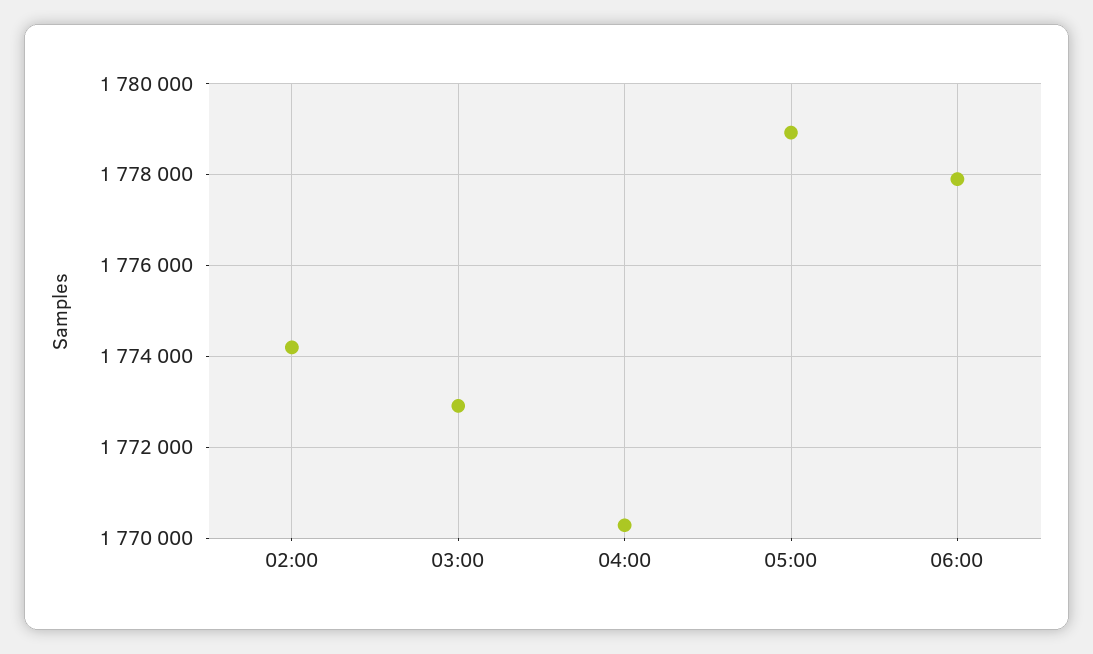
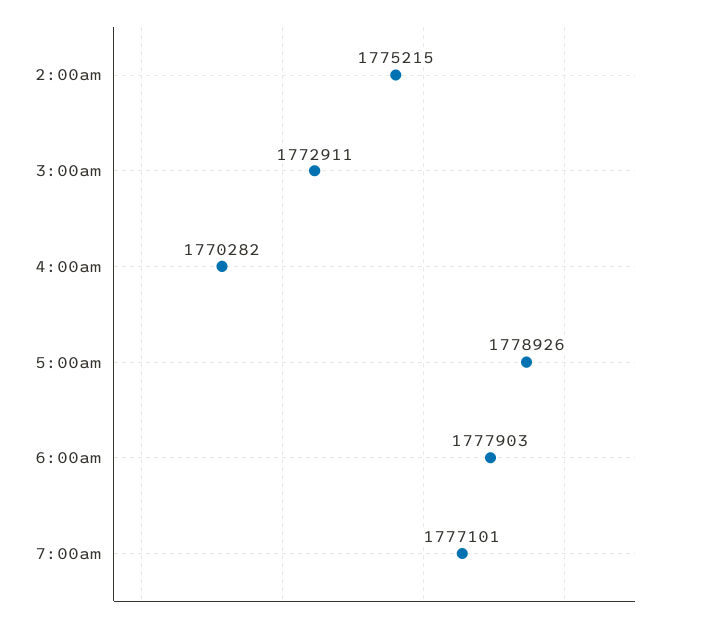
02:00: 1774200 -> 1775215
7:00am: none -> 1777101

